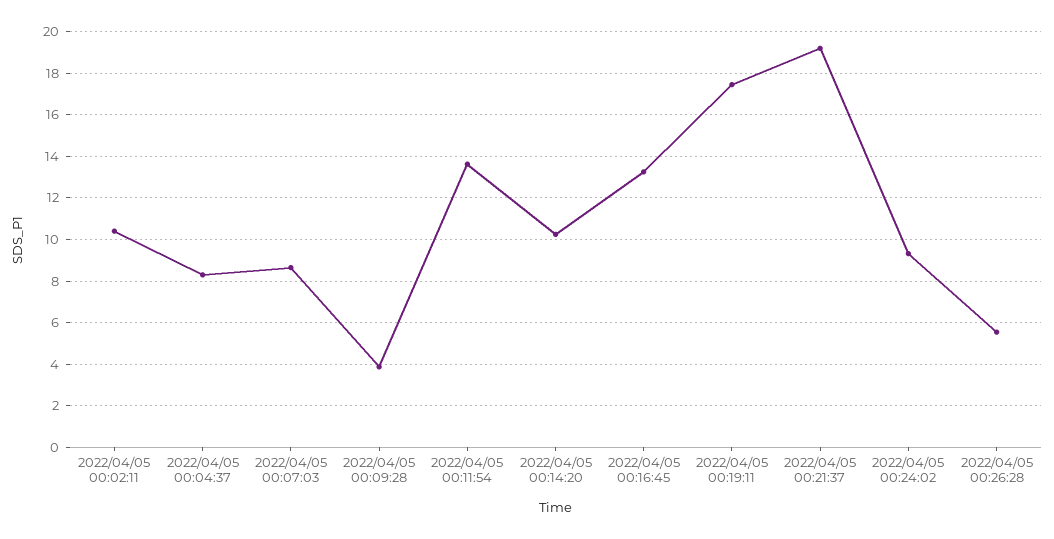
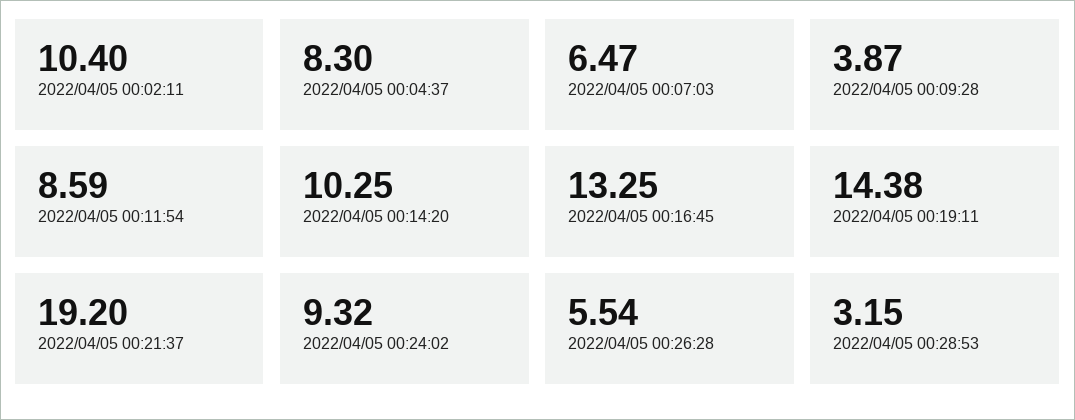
2022/04/05 00:07:03: 8.5 -> 6.47
2022/04/05 00:11:54: 13.5 -> 8.59
2022/04/05 00:19:11: 17.5 -> 14.38
2022/04/05 00:28:53: none -> 3.15

